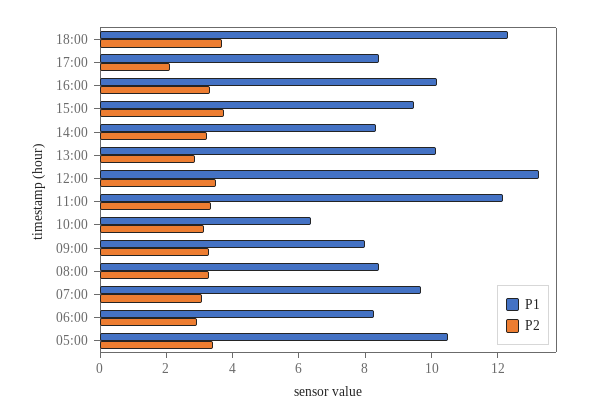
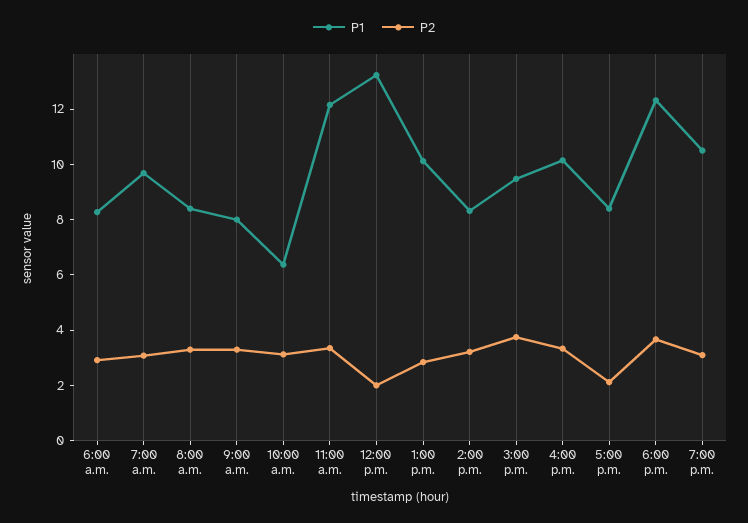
P2, 12:00: 3.5 -> 2
P1, 05:00: 10.5 -> none
P2, 05:00: 3.5 -> none
P1, 7:00 p.m.: none -> 10.5
P2, 7:00 p.m.: none -> 3

